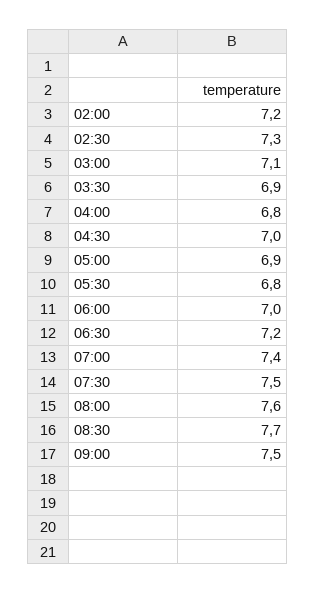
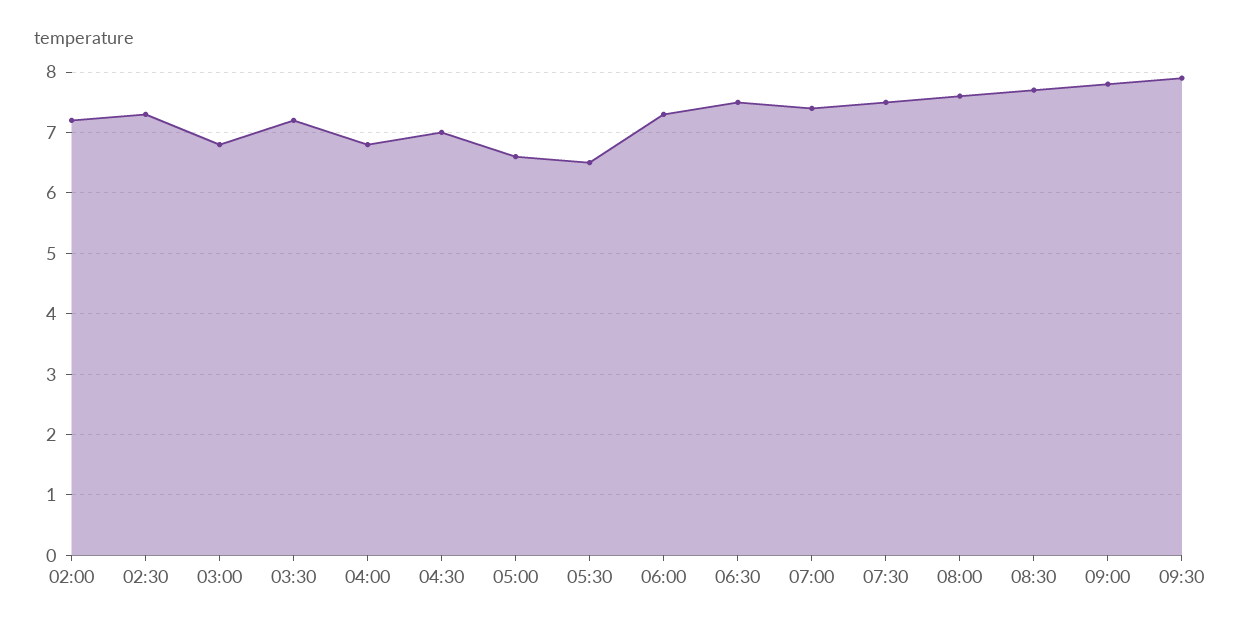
03:00: 7.1 -> 6.8
03:30: 6.9 -> 7.2
05:00: 6.9 -> 6.6
05:30: 6.8 -> 6.5
06:00: 7 -> 7.3
06:30: 7.2 -> 7.5
09:00: 7.5 -> 7.8
09:30: none -> 7.9

